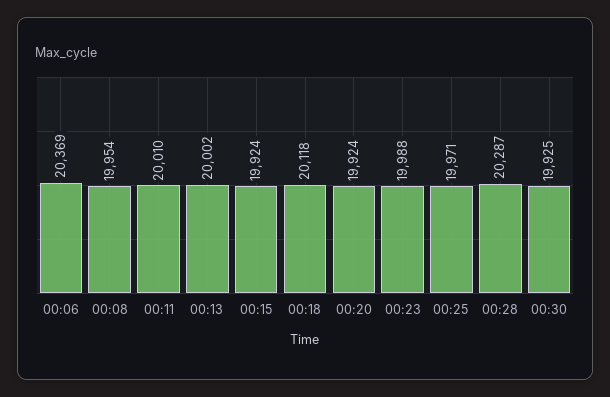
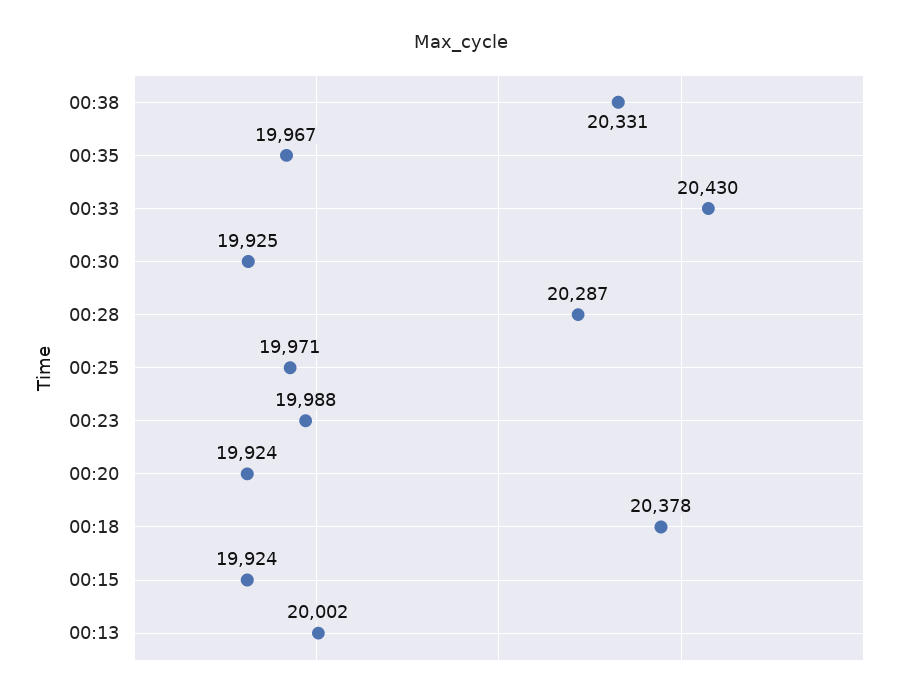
00:06: 20369 -> none
00:08: 19954 -> none
00:11: 20010 -> none
00:18: 20118 -> 20378
00:38: none -> 20331
00:35: none -> 19967
00:33: none -> 20430

